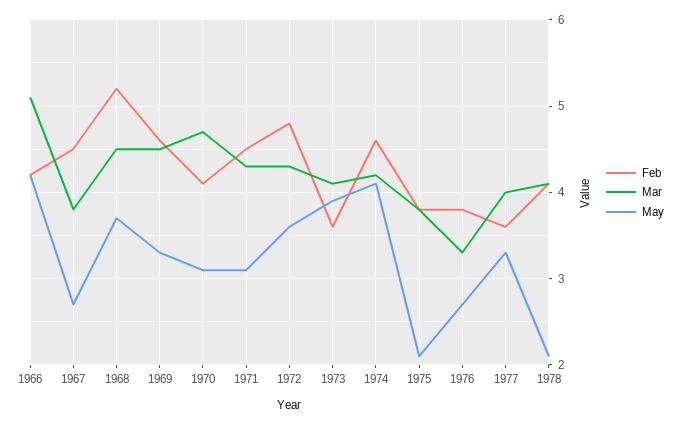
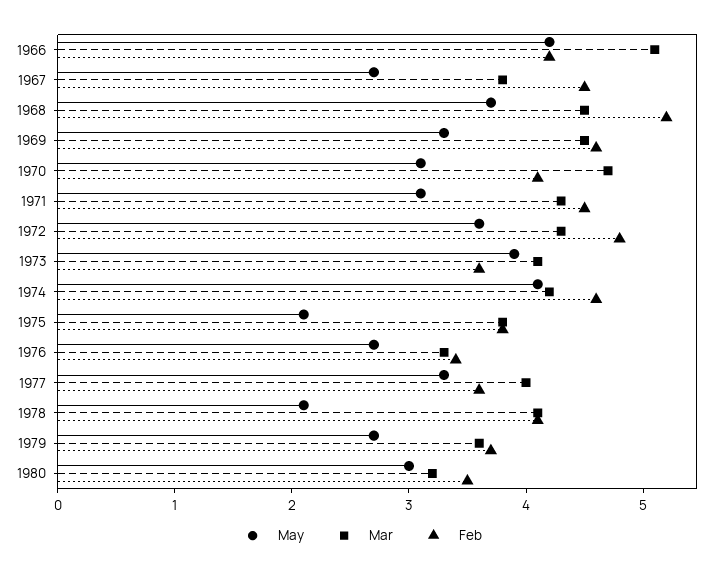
Feb, 1976: 3.8 -> 3.4
May, 1979: none -> 2.7
Mar, 1979: none -> 3.6
Feb, 1979: none -> 3.7
May, 1980: none -> 3
Mar, 1980: none -> 3.2
Feb, 1980: none -> 3.5

